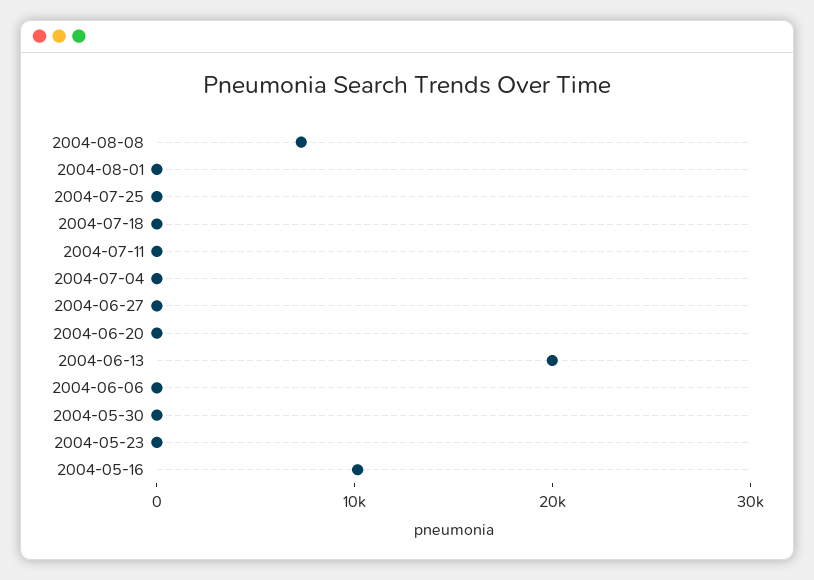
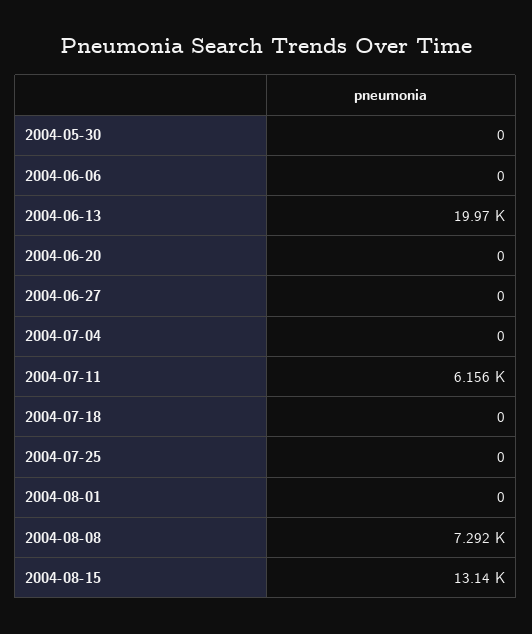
2004-07-11: 0 -> 6156
2004-05-23: 0 -> none
2004-05-16: 10000 -> none
2004-08-15: none -> 13140

